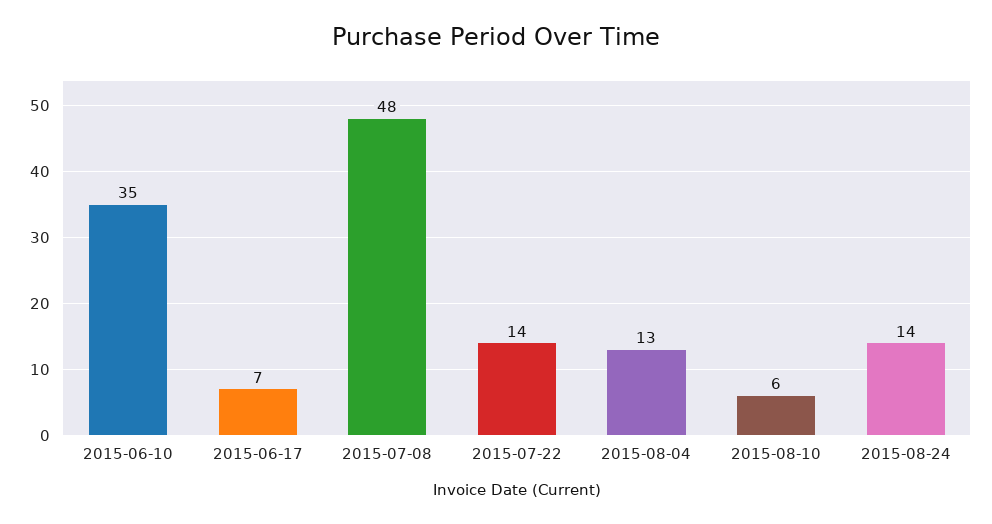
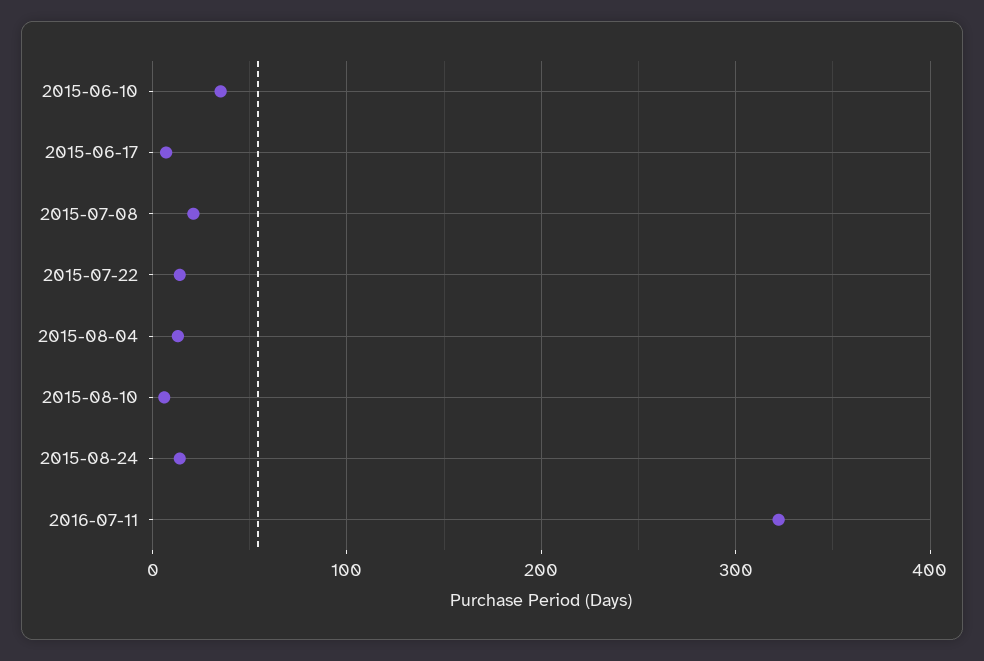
2015-07-08: 48 -> 20
2016-07-11: none -> 320

